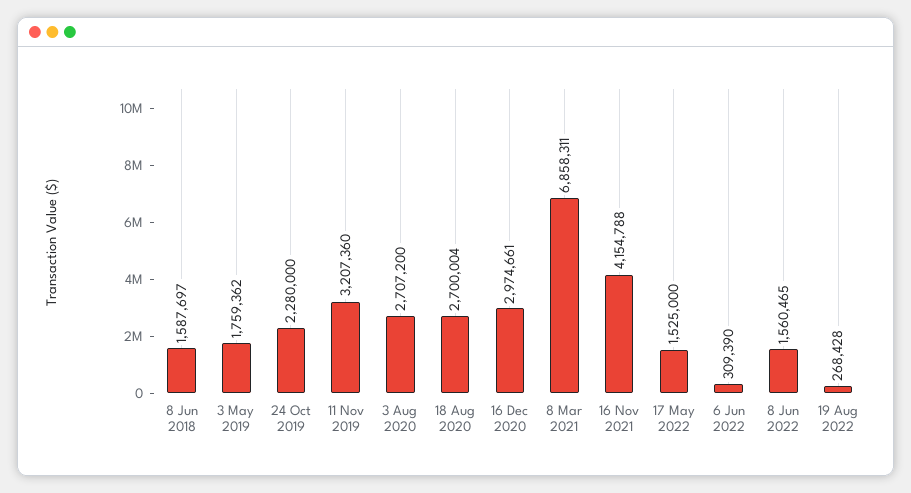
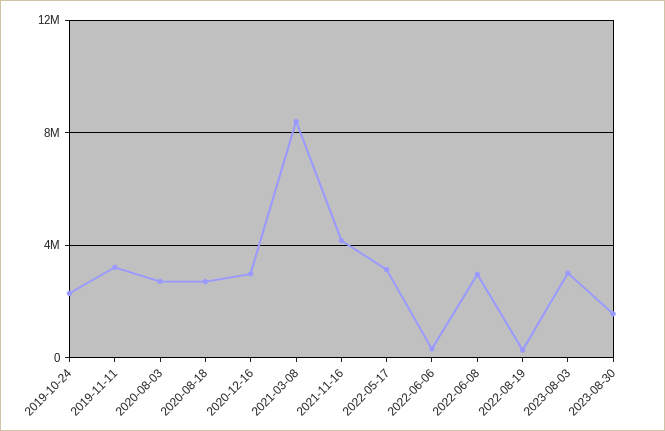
8 Jun 2018: 1587697 -> none
3 May 2019: 1759362 -> none
8 Mar 2021: 6858311 -> 8500000
17 May 2022: 1525000 -> 3000000
8 Jun 2022: 1560465 -> 3000000
2023-08-03: none -> 3000000
2023-08-30: none -> 1500000

